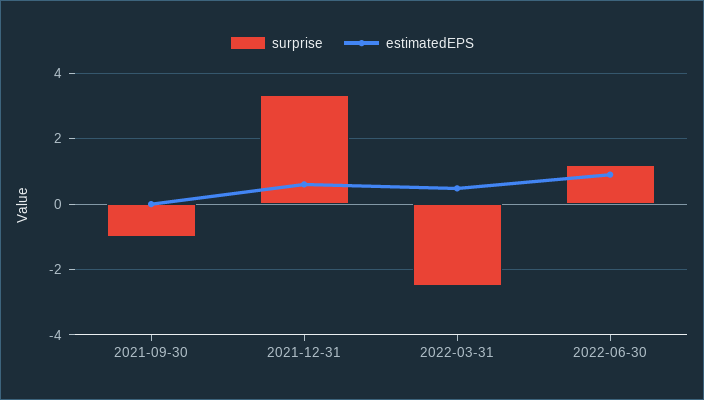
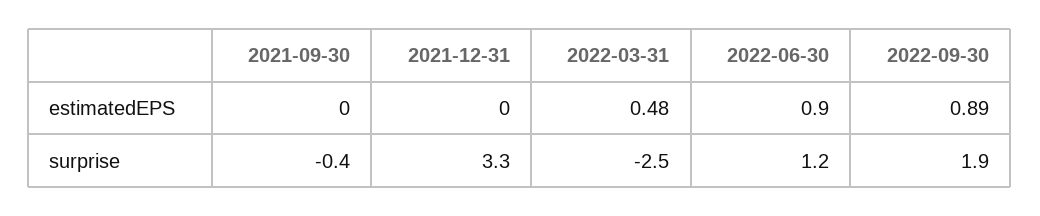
surprise, 2021-09-30: -1 -> -0.4
estimatedEPS, 2021-12-31: 0.6 -> 0
estimatedEPS, 2022-09-30: none -> 0.89
surprise, 2022-09-30: none -> 1.9

